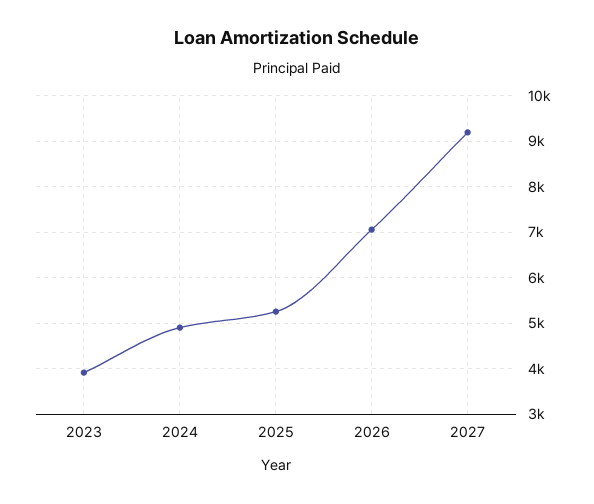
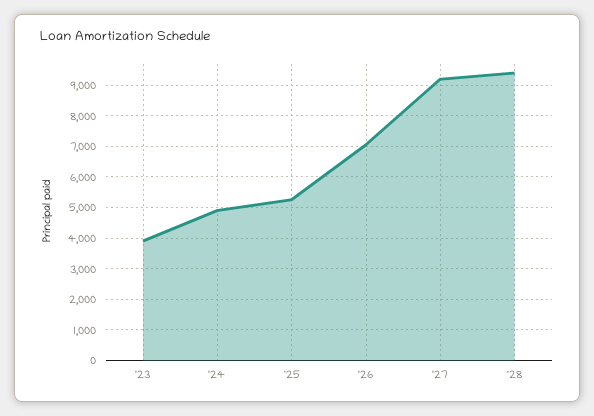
'28: none -> 9400

